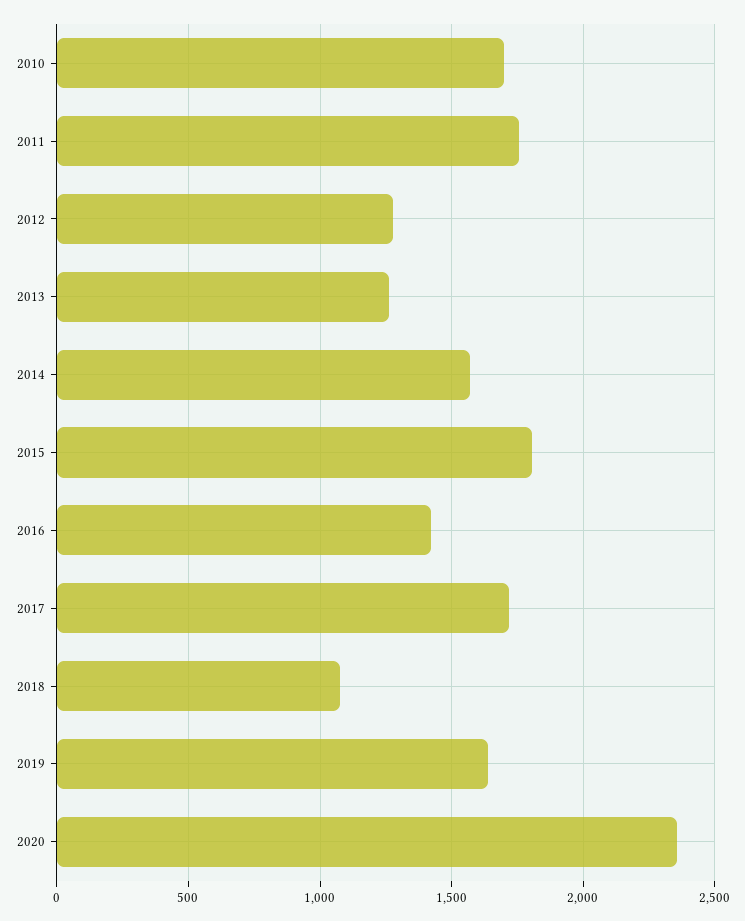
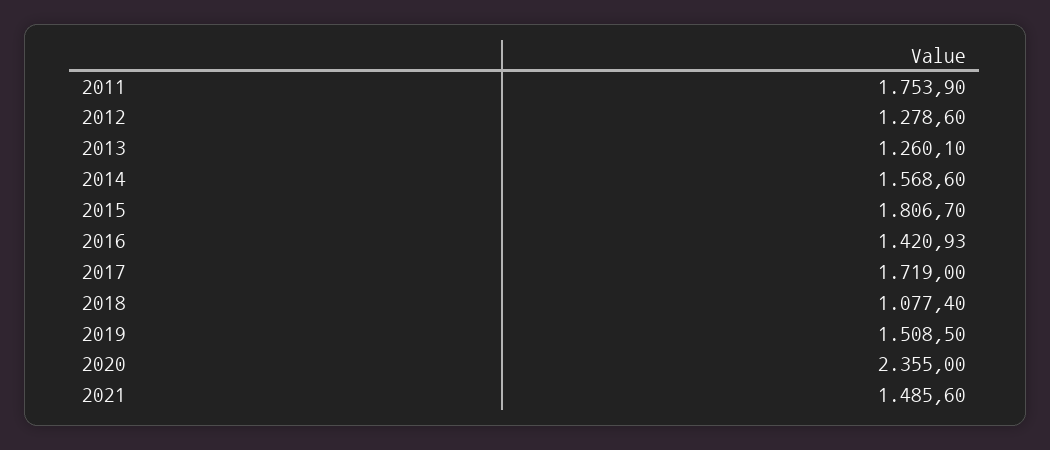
2010: 1700 -> none
2019: 1650 -> 1508.5
2021: none -> 1485.6

